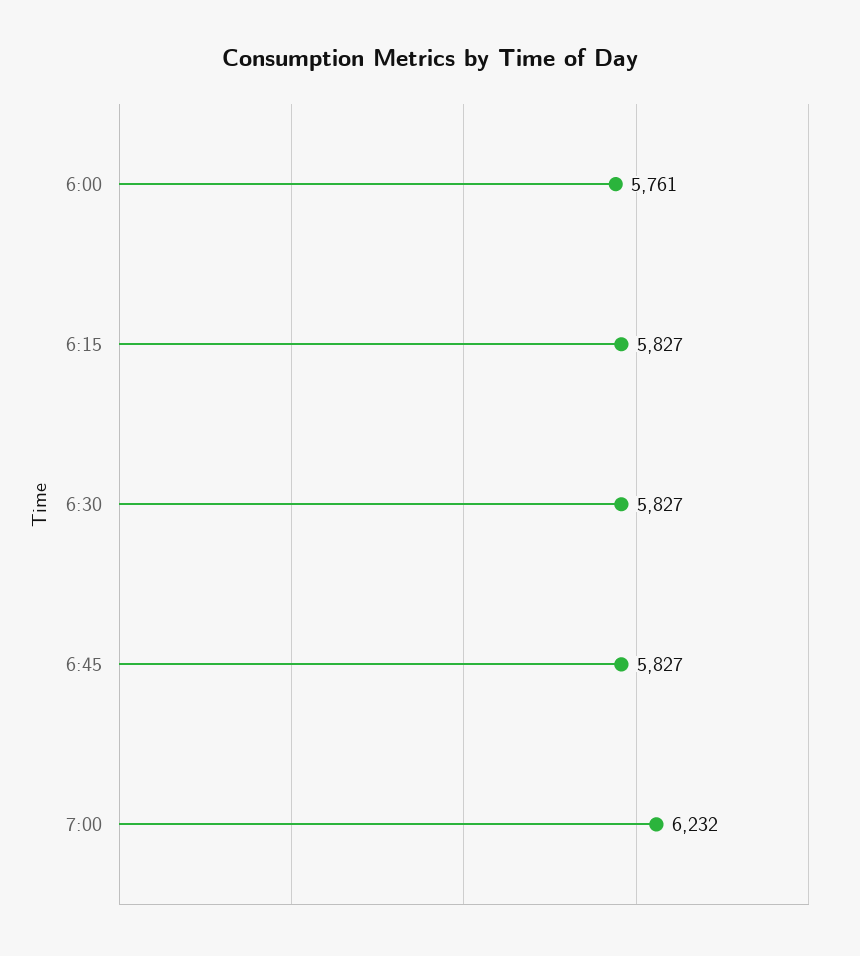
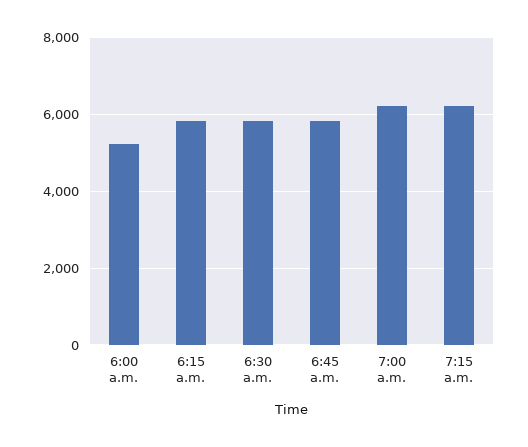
6:00: 5761 -> 5200
7:15 a.m.: none -> 6200

